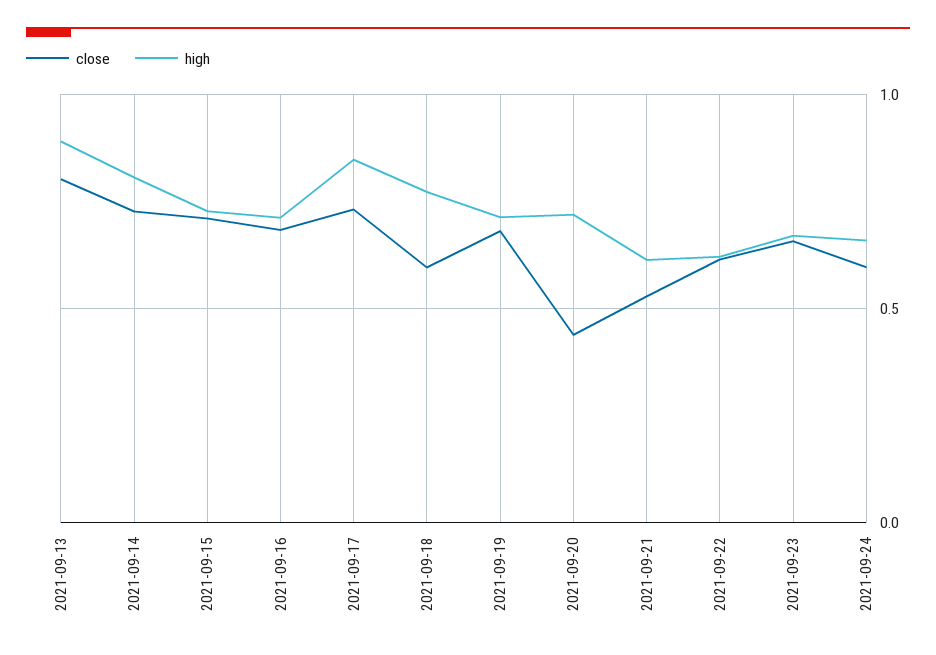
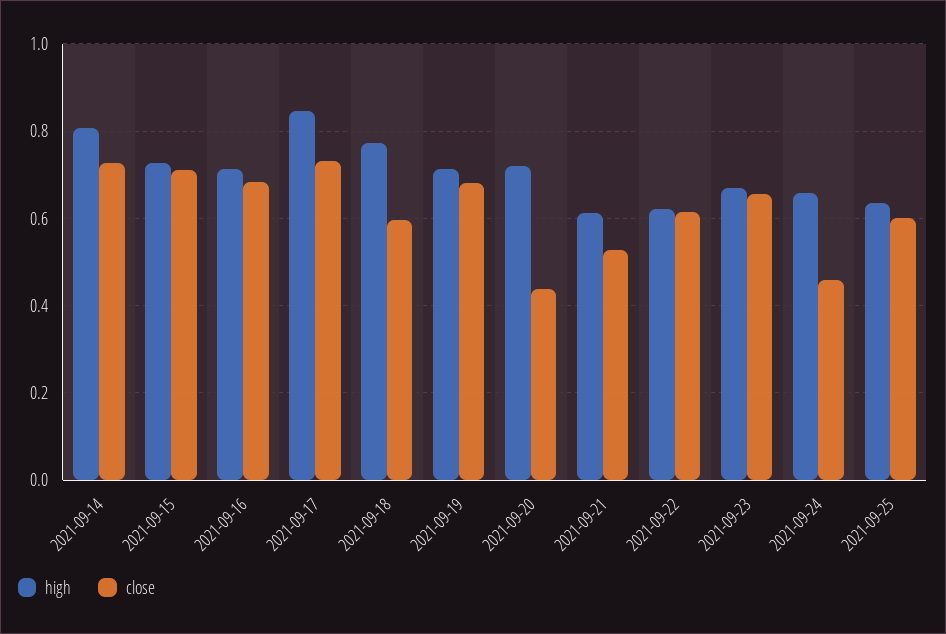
close, 2021-09-13: 0.8 -> none
high, 2021-09-13: 0.9 -> none
close, 2021-09-24: 0.6 -> 0.46
high, 2021-09-25: none -> 0.64
close, 2021-09-25: none -> 0.6

